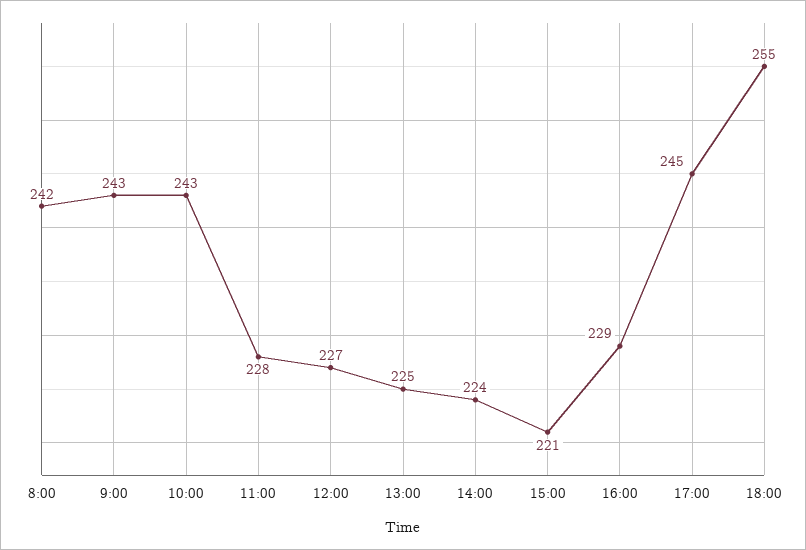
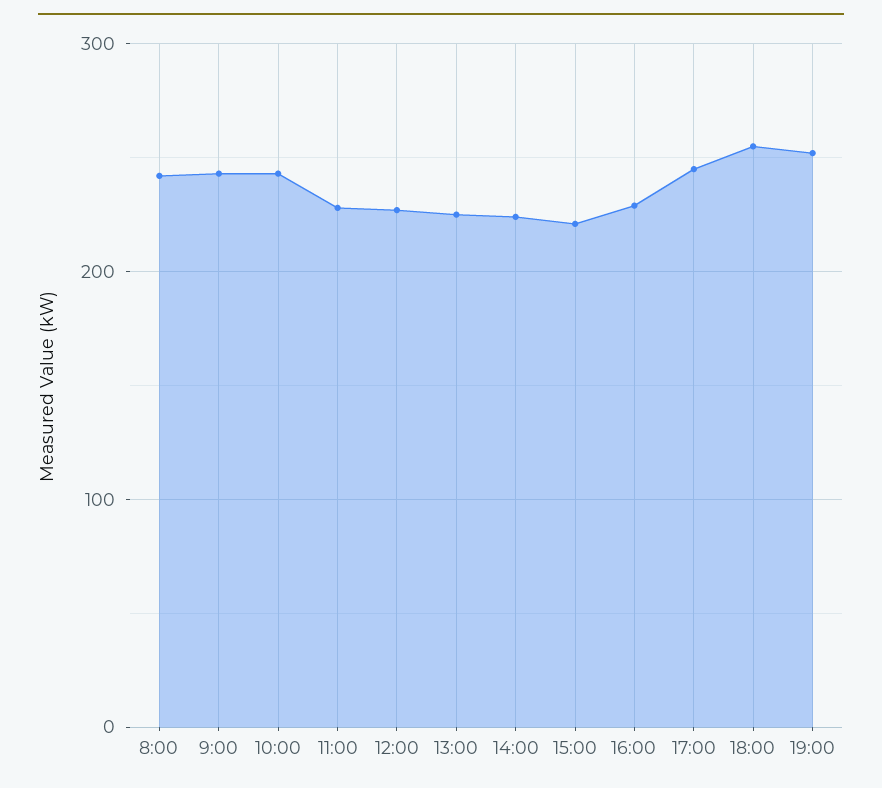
19:00: none -> 250

